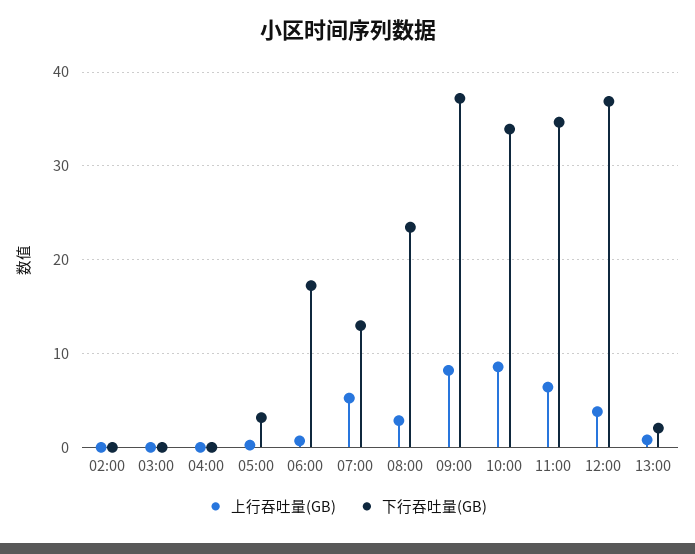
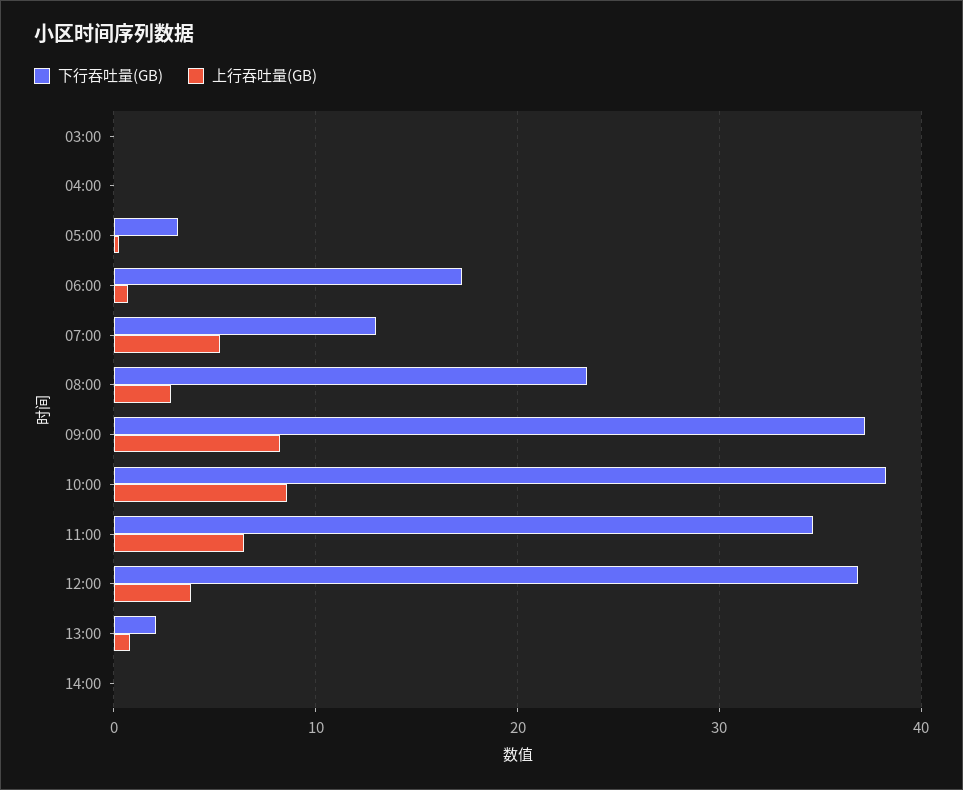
上行吞吐量(GB), 02:00: 0 -> none
下行吞吐量(GB), 02:00: 0 -> none
下行吞吐量(GB), 10:00: 34 -> 38
下行吞吐量(GB), 14:00: none -> 0
上行吞吐量(GB), 14:00: none -> 0

